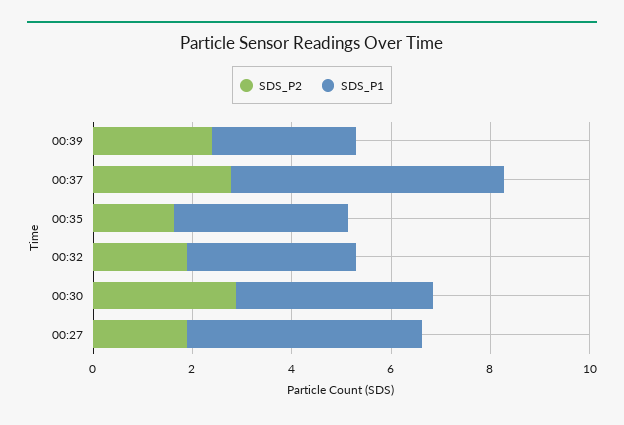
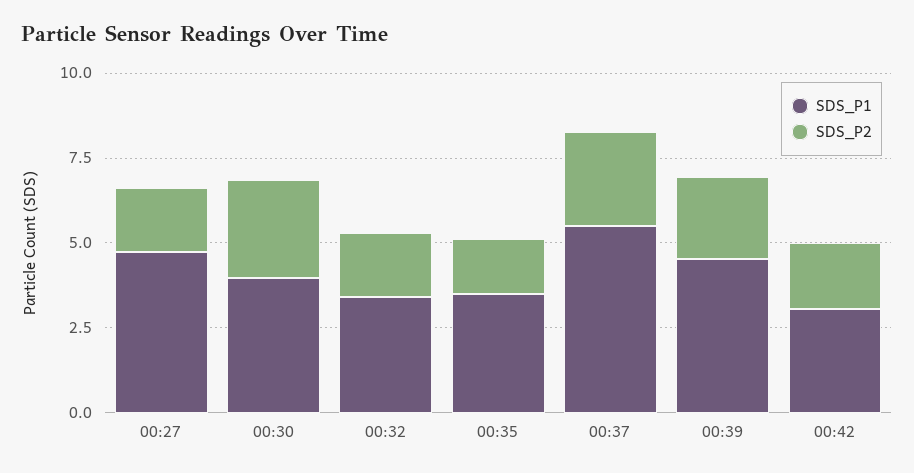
SDS_P1, 00:39: 3 -> 4.5
SDS_P1, 00:42: none -> 3
SDS_P2, 00:42: none -> 2

